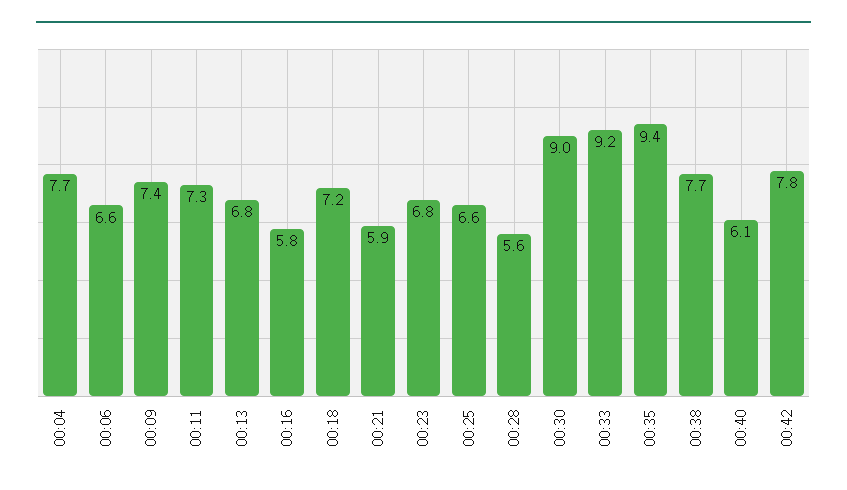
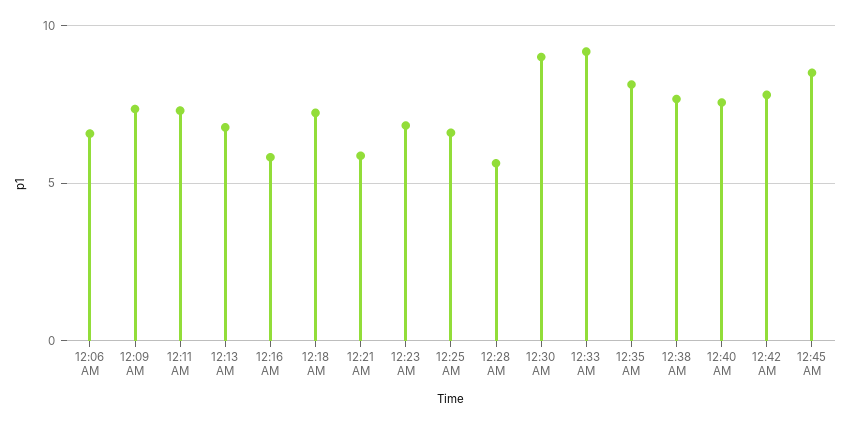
00:04: 7.7 -> none
00:35: 9.4 -> 8
00:40: 6.1 -> 7.5
12:45 AM: none -> 8.5

